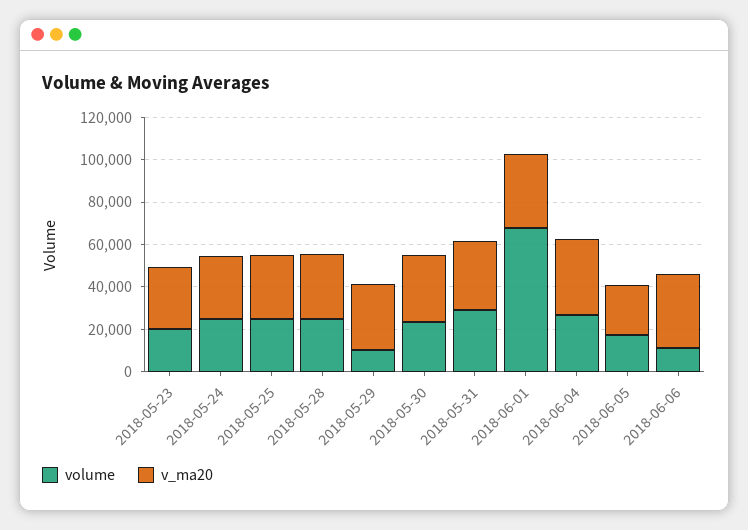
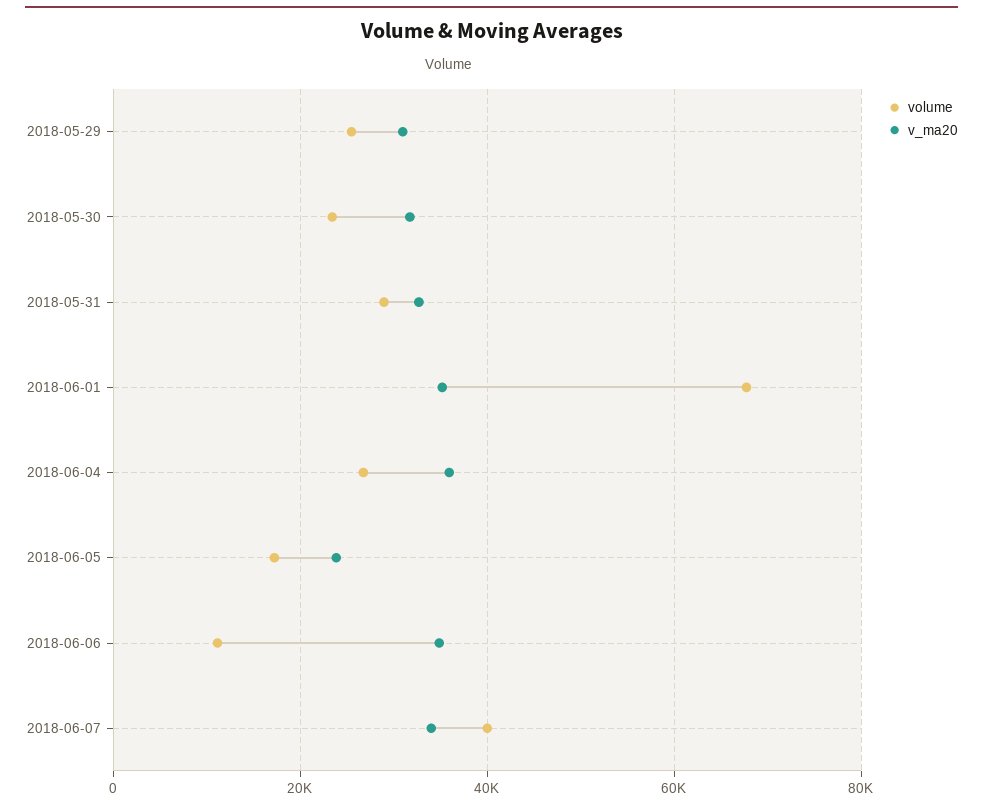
volume, 2018-05-23: 20000 -> none
v_ma20, 2018-05-23: 30000 -> none
volume, 2018-05-24: 25000 -> none
v_ma20, 2018-05-24: 30000 -> none
volume, 2018-05-25: 25000 -> none
v_ma20, 2018-05-25: 30000 -> none
volume, 2018-05-28: 25000 -> none
v_ma20, 2018-05-28: 30000 -> none
volume, 2018-05-29: 10000 -> 26000
volume, 2018-06-07: none -> 40000
v_ma20, 2018-06-07: none -> 34000

